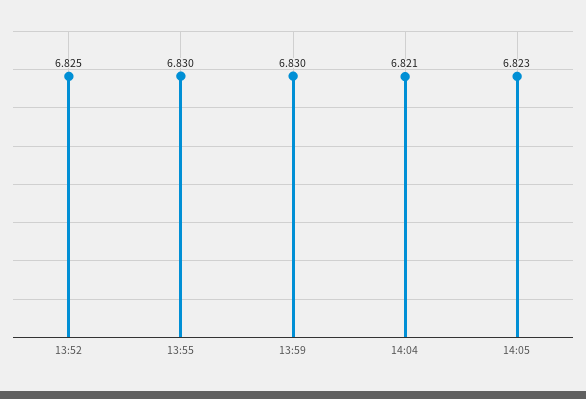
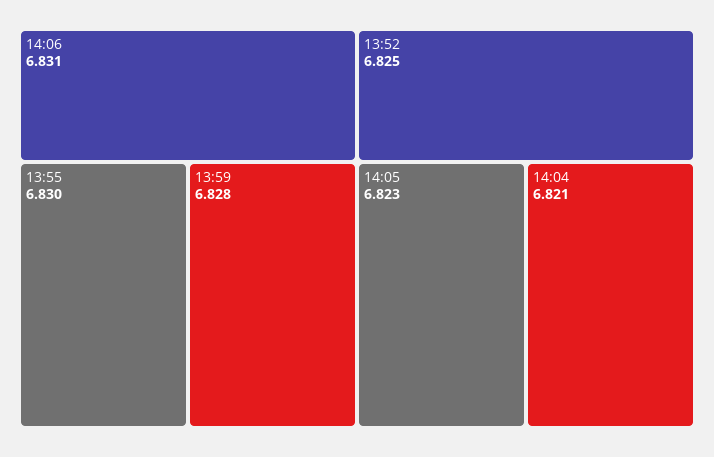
13:59: 6.83 -> 6.828
14:06: none -> 6.831

